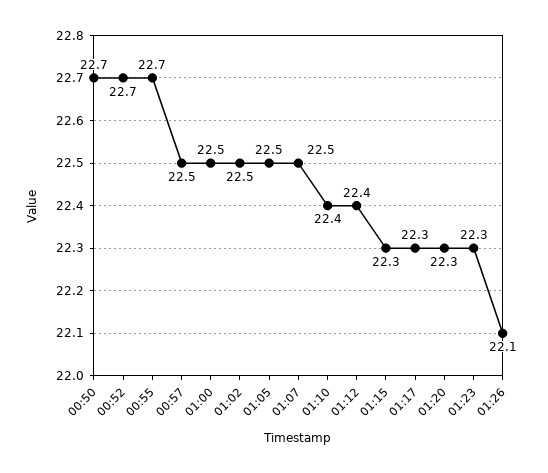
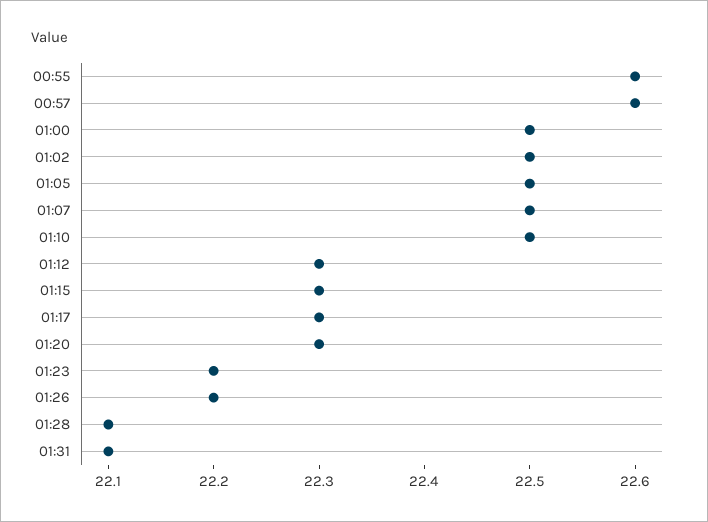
00:50: 22.7 -> none
00:52: 22.7 -> none
00:55: 22.7 -> 22.6
00:57: 22.5 -> 22.6
01:10: 22.4 -> 22.5
01:12: 22.4 -> 22.3
01:23: 22.3 -> 22.2
01:26: 22.1 -> 22.2
01:28: none -> 22.1
01:31: none -> 22.1

